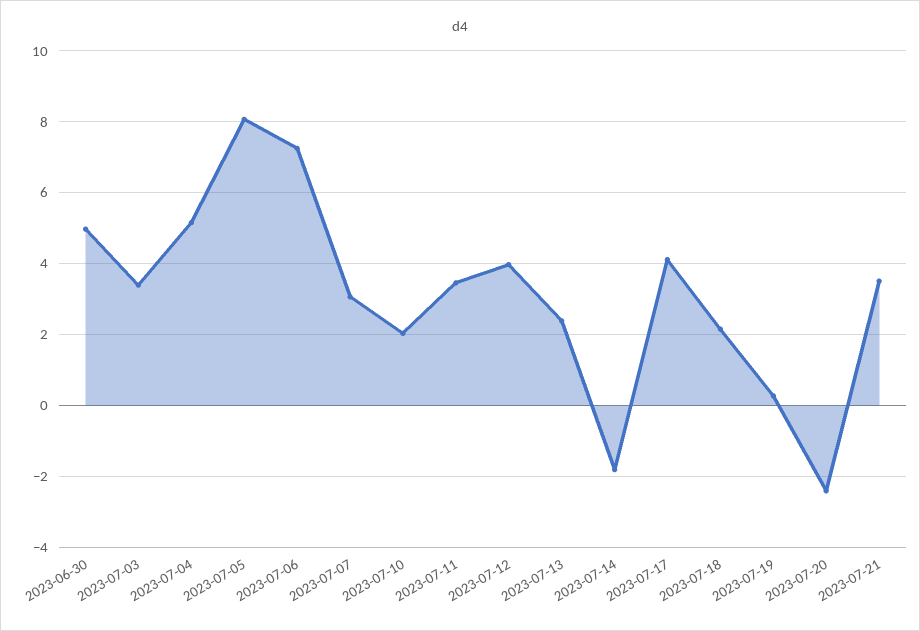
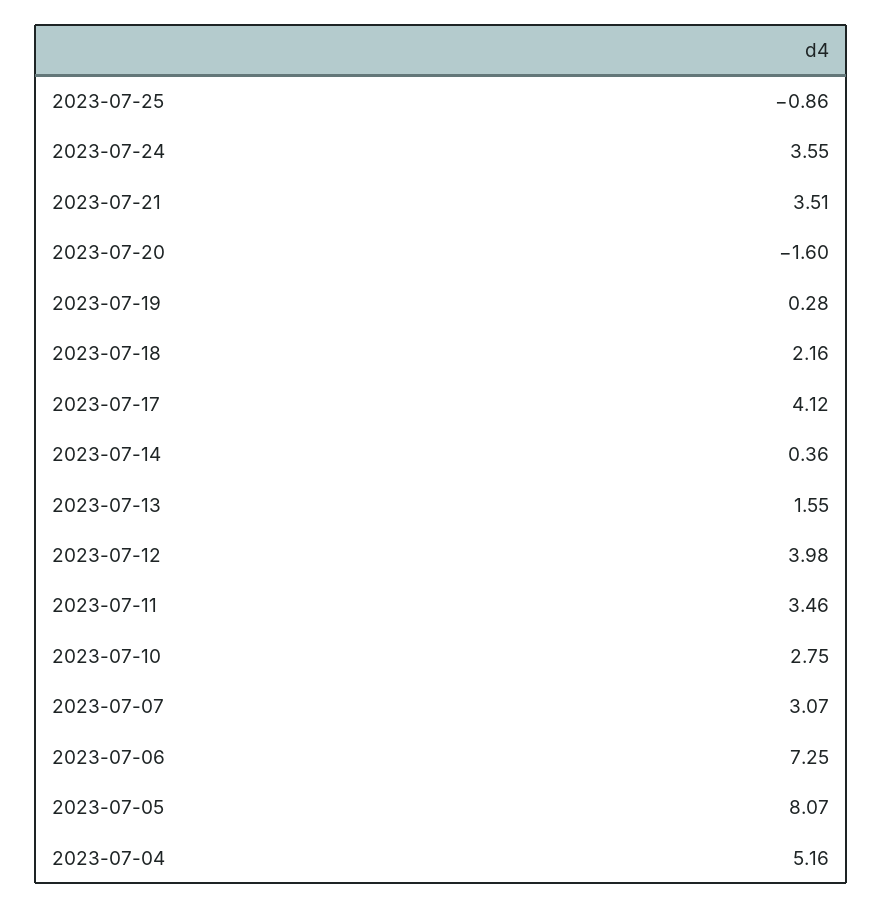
2023-06-30: 5 -> none
2023-07-03: 3.4 -> none
2023-07-10: 2 -> 2.75
2023-07-13: 2.4 -> 1.55
2023-07-14: -1.8 -> 0.36
2023-07-20: -2.4 -> -1.6
2023-07-25: none -> -0.86
2023-07-24: none -> 3.55

